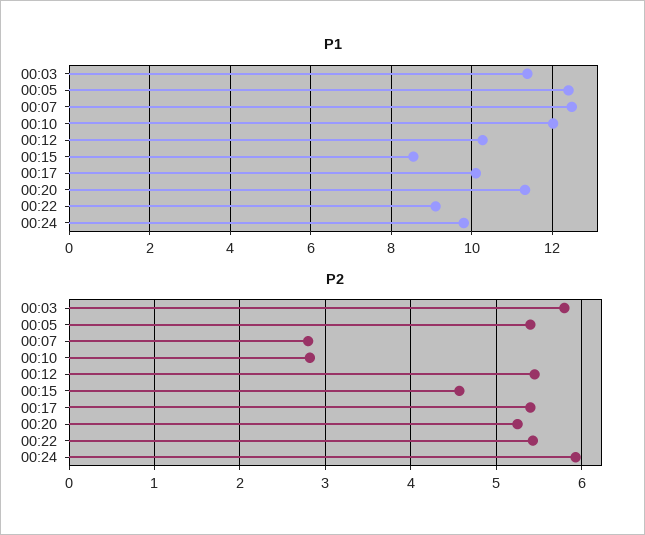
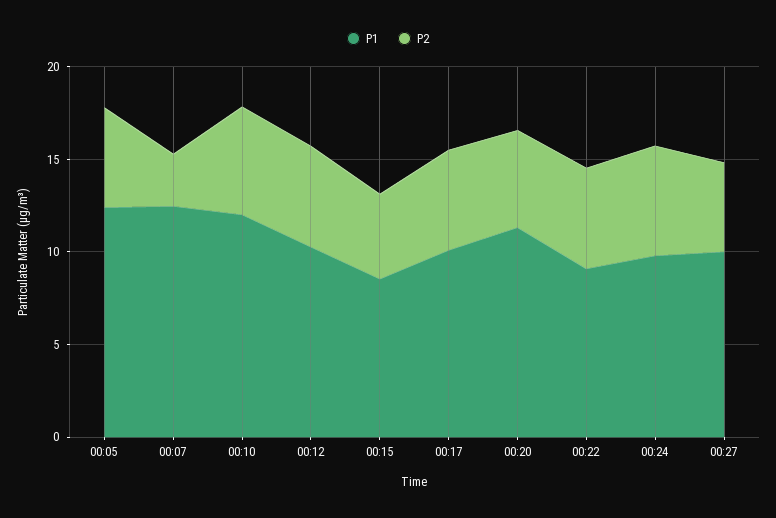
P1, 00:03: 11.4 -> none
P2, 00:03: 5.8 -> none
P2, 00:10: 2.8 -> 6
P1, 00:27: none -> 10
P2, 00:27: none -> 5

